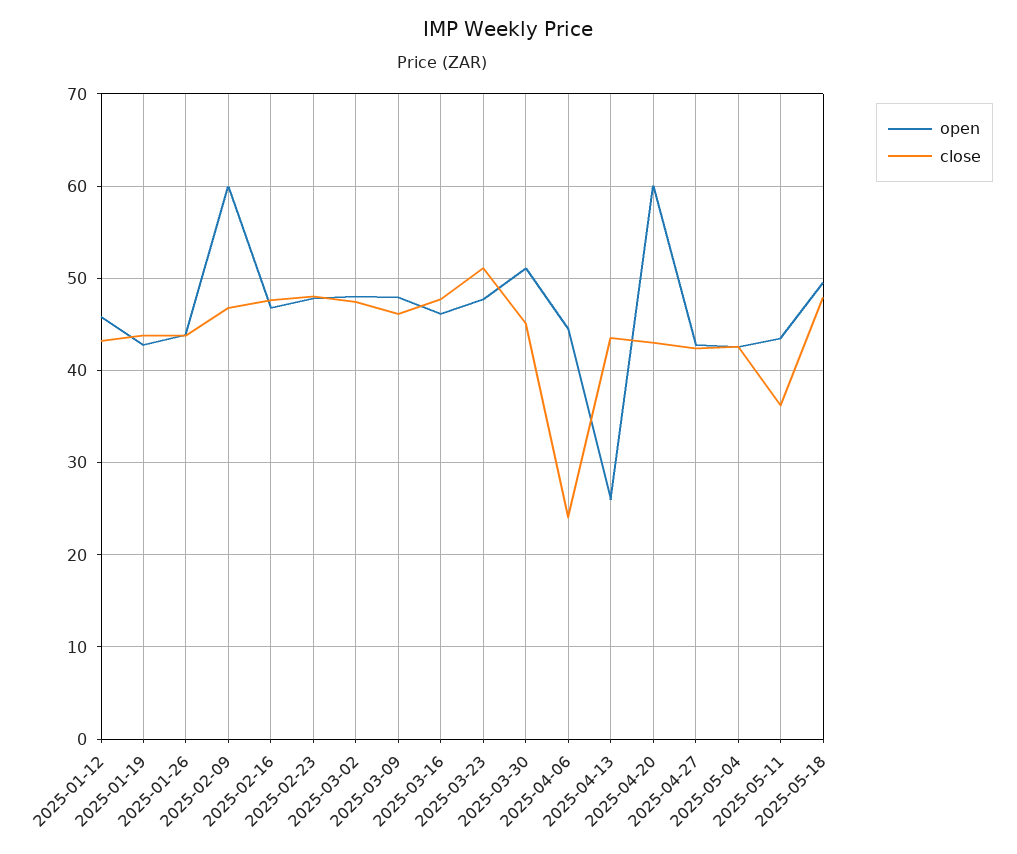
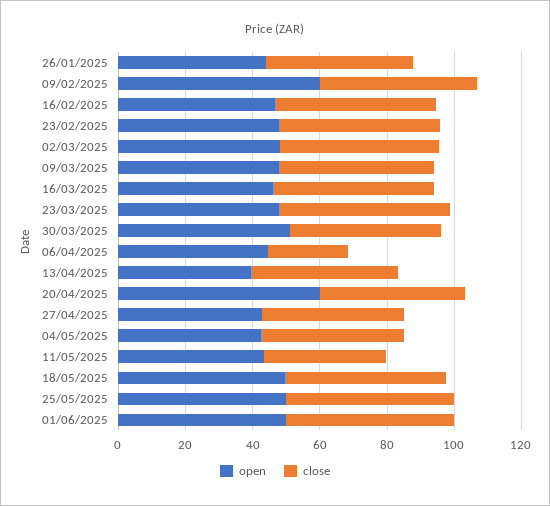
open, 2025-01-12: 46 -> none
close, 2025-01-12: 43 -> none
open, 2025-01-19: 43 -> none
close, 2025-01-19: 44 -> none
open, 2025-04-13: 26 -> 40
open, 25/05/2025: none -> 50
close, 25/05/2025: none -> 50
open, 01/06/2025: none -> 50
close, 01/06/2025: none -> 50

